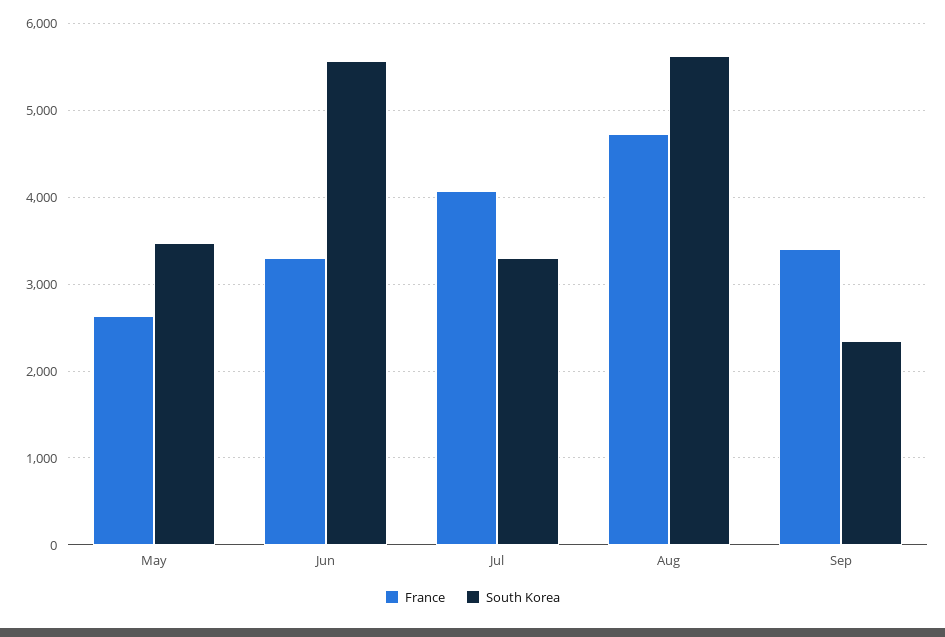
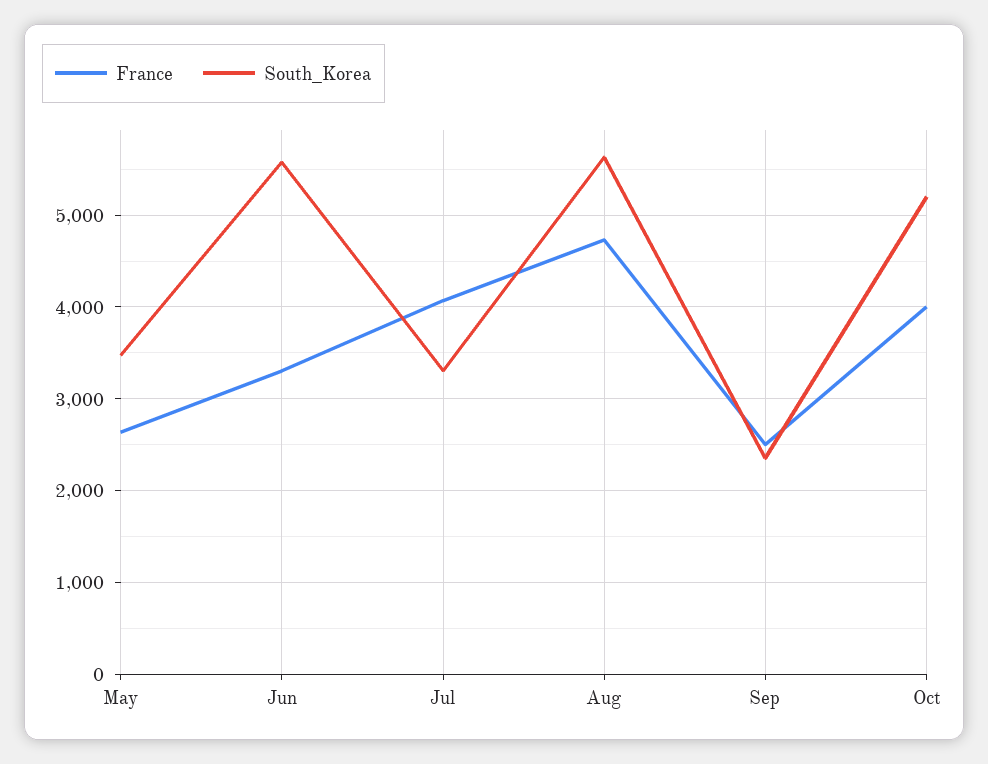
France, Sep: 3400 -> 2500
France, Oct: none -> 4000
South Korea, Oct: none -> 5200

